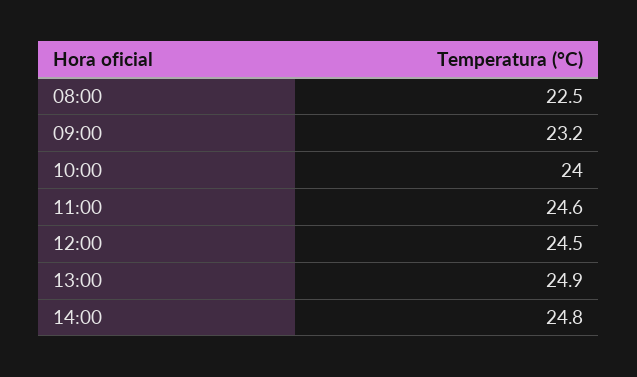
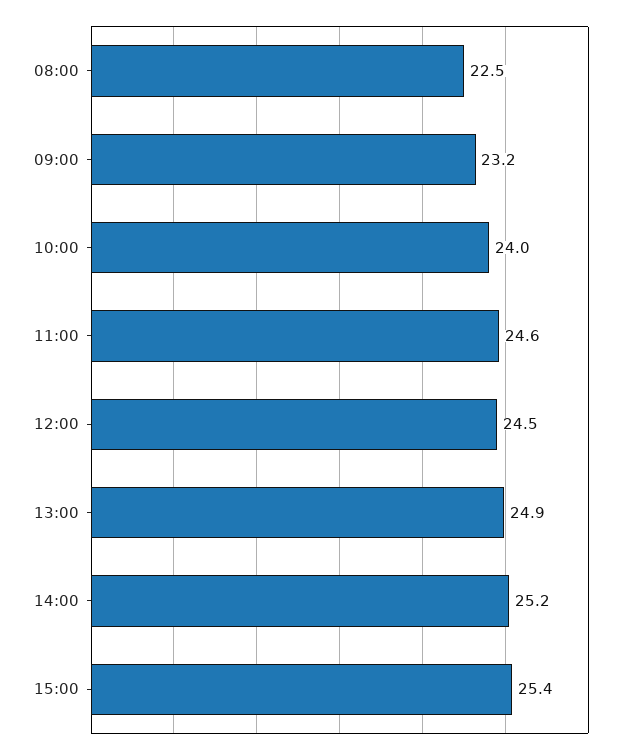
14:00: 24.8 -> 25.2
15:00: none -> 25.4

